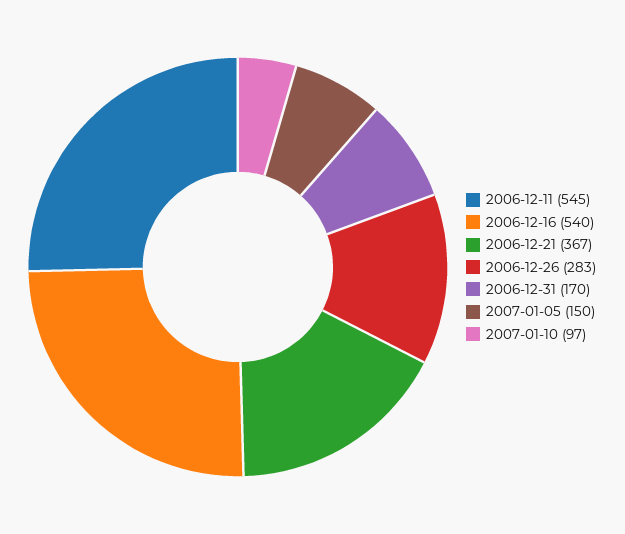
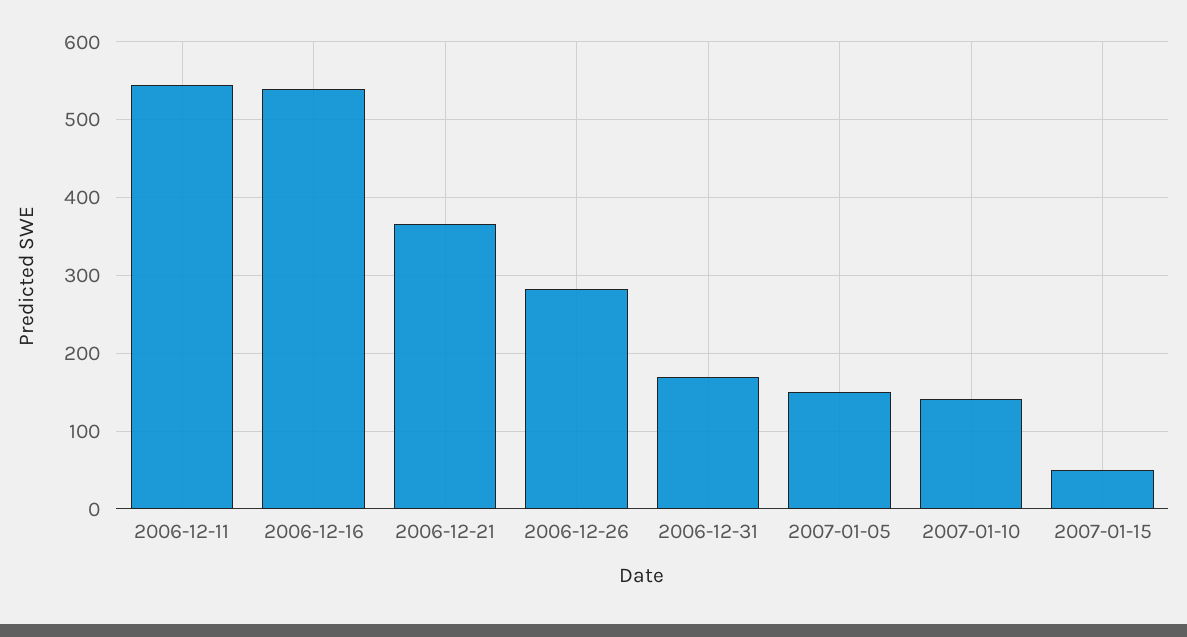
2007-01-10: 97 -> 140
2007-01-15: none -> 50

